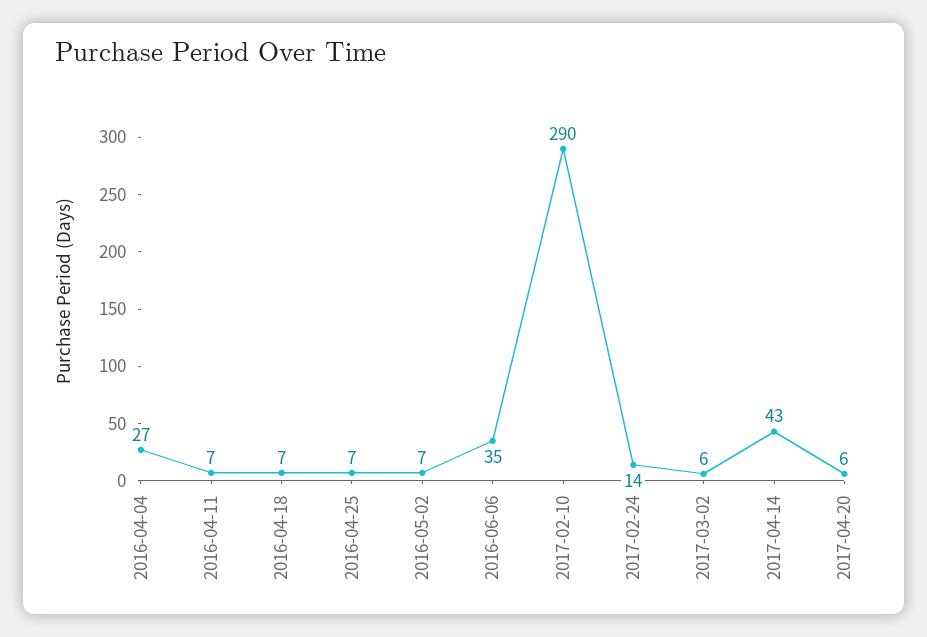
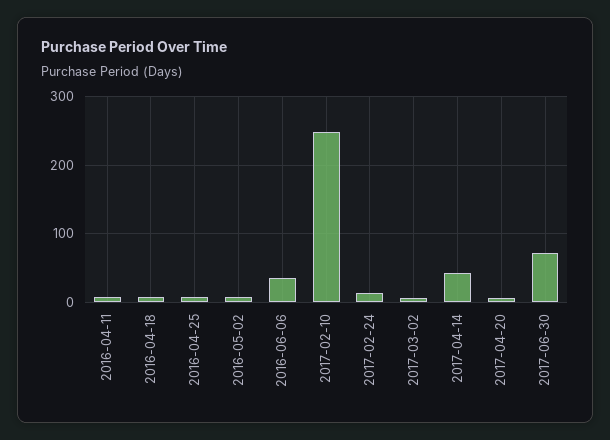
2016-04-04: 27 -> none
2017-02-10: 290 -> 250
2017-06-30: none -> 70

